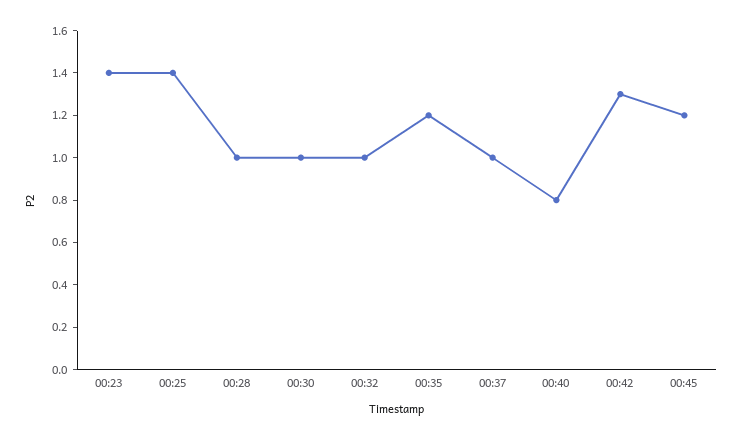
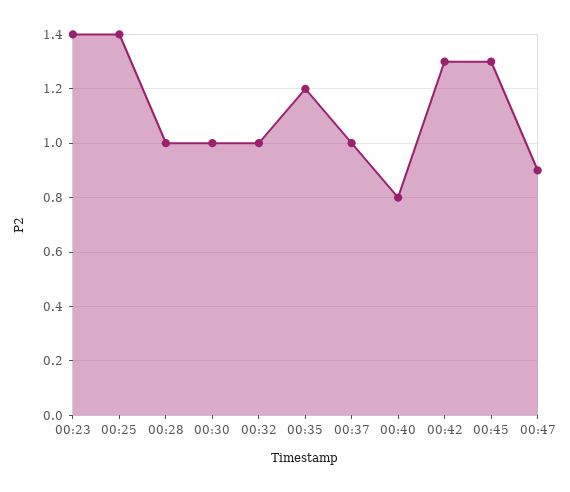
00:45: 1.2 -> 1.3
00:47: none -> 0.9

